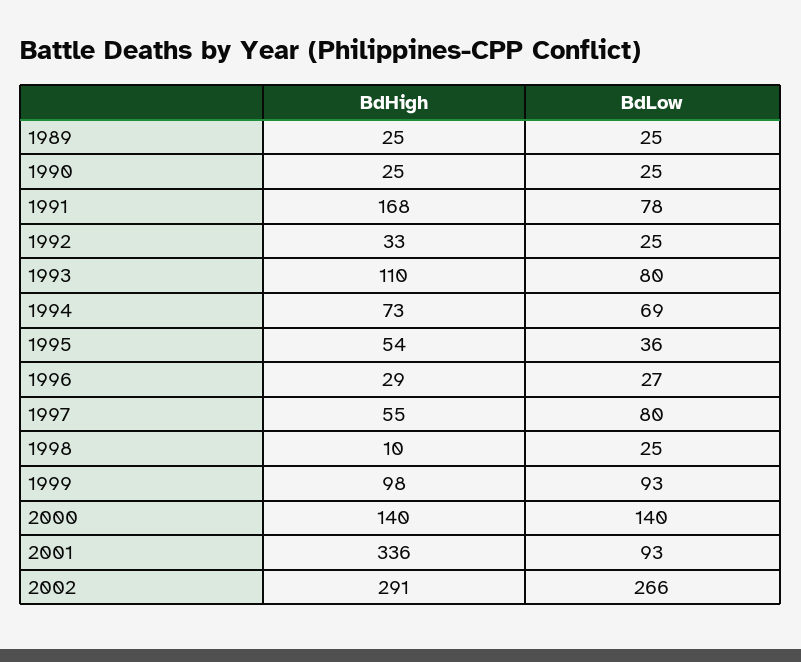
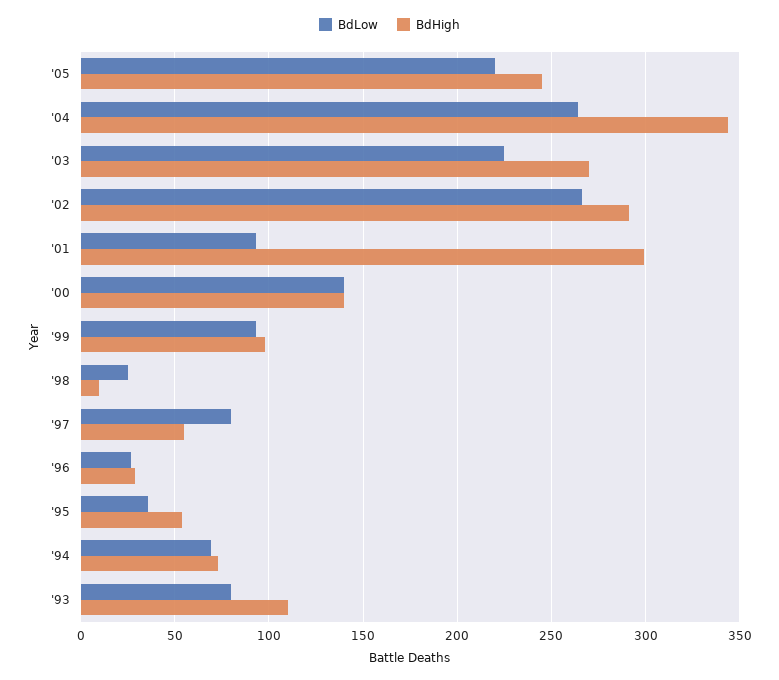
BdHigh, 1989: 25 -> none
BdLow, 1989: 25 -> none
BdHigh, 1990: 25 -> none
BdLow, 1990: 25 -> none
BdHigh, 1991: 168 -> none
BdLow, 1991: 78 -> none
BdHigh, 1992: 33 -> none
BdLow, 1992: 25 -> none
BdHigh, 2001: 336 -> 300
BdLow, '05: none -> 220
BdHigh, '05: none -> 245
BdLow, '04: none -> 265
BdHigh, '04: none -> 345
BdLow, '03: none -> 225
BdHigh, '03: none -> 270

